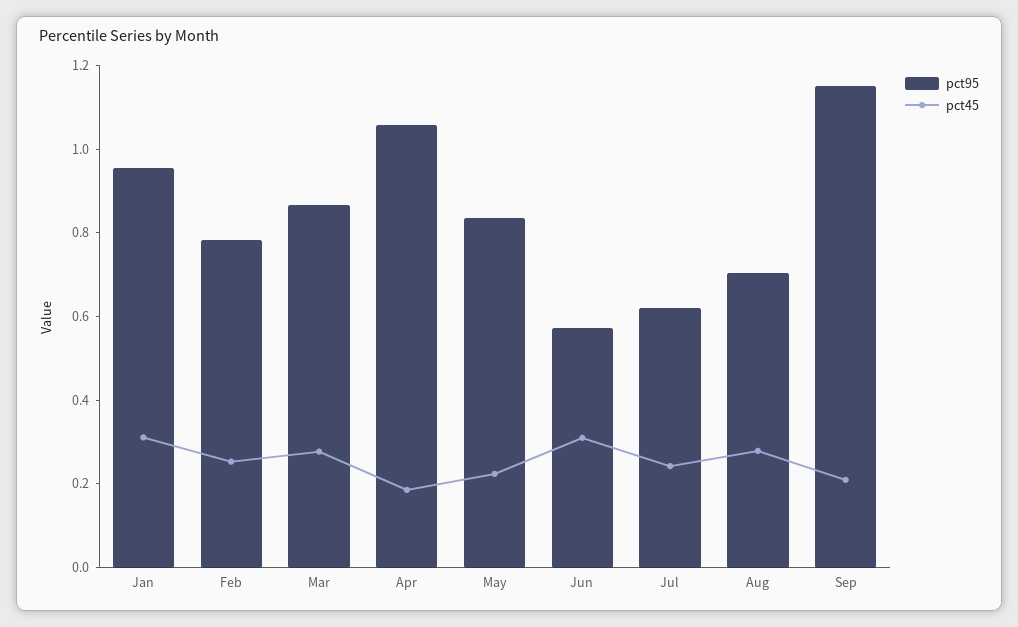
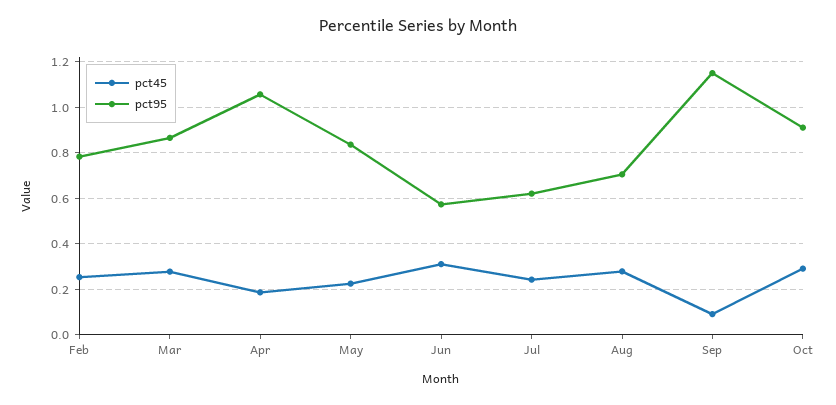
pct95, Jan: 0.95 -> none
pct45, Jan: 0.3 -> none
pct45, Sep: 0.2 -> 0.1
pct45, Oct: none -> 0.3
pct95, Oct: none -> 0.9

